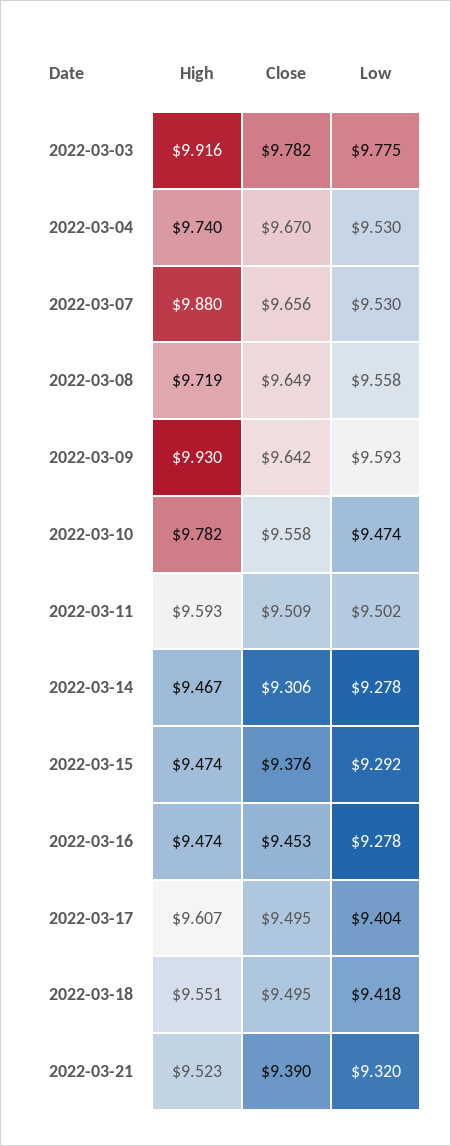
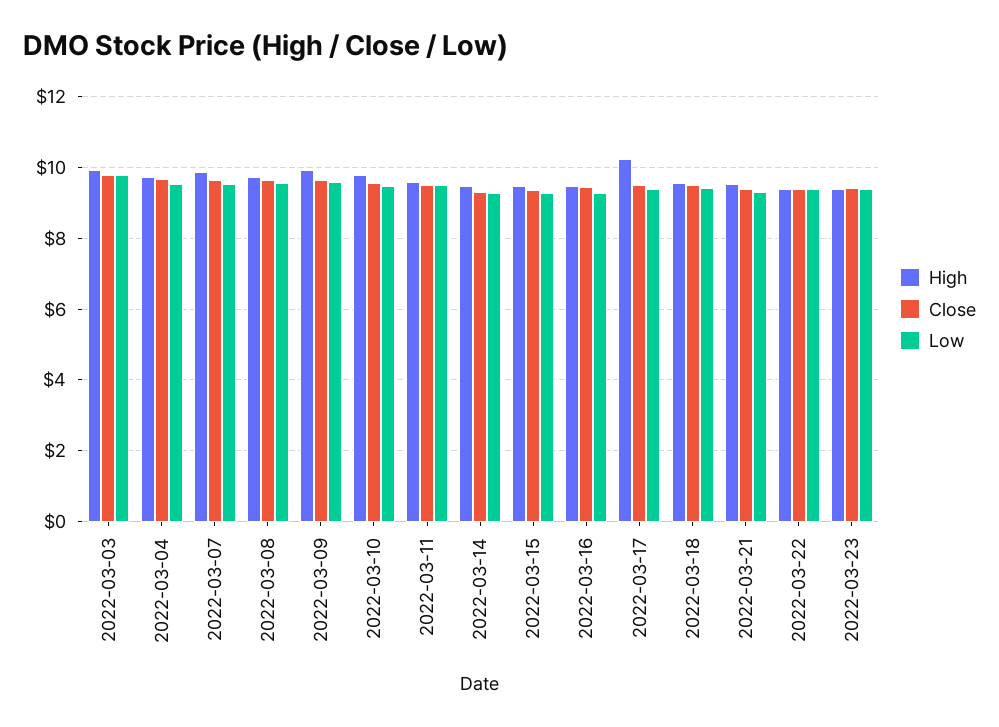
High, 2022-03-17: 9.607 -> 10.2
High, 2022-03-22: none -> 9.4
Close, 2022-03-22: none -> 9.4
Low, 2022-03-22: none -> 9.4
High, 2022-03-23: none -> 9.4
Close, 2022-03-23: none -> 9.4
Low, 2022-03-23: none -> 9.4

